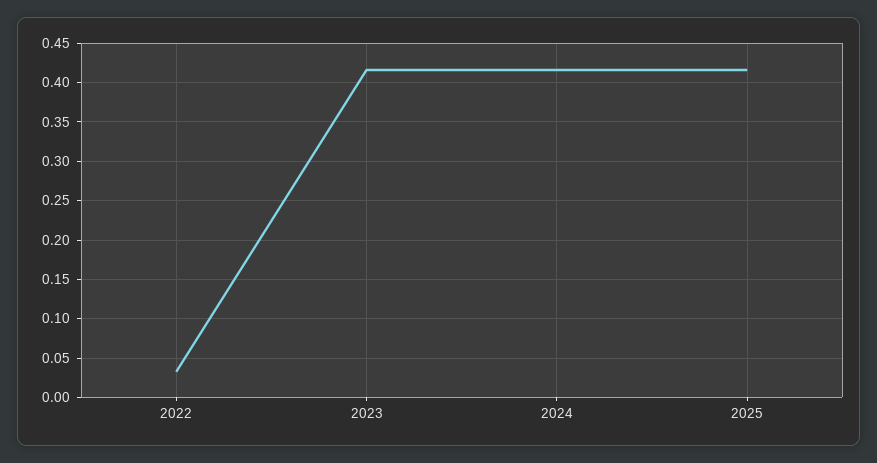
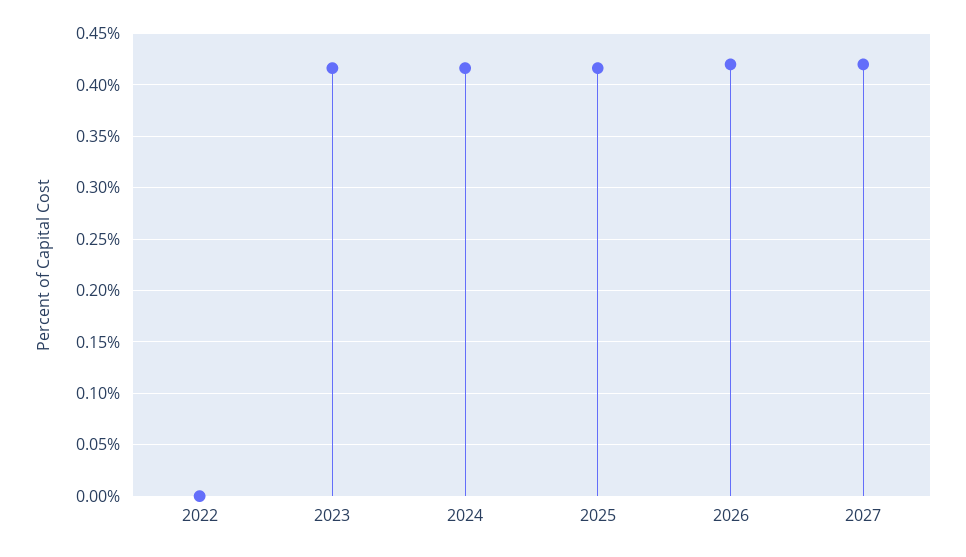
2022: 0.03 -> 0
2026: none -> 0.42
2027: none -> 0.42

